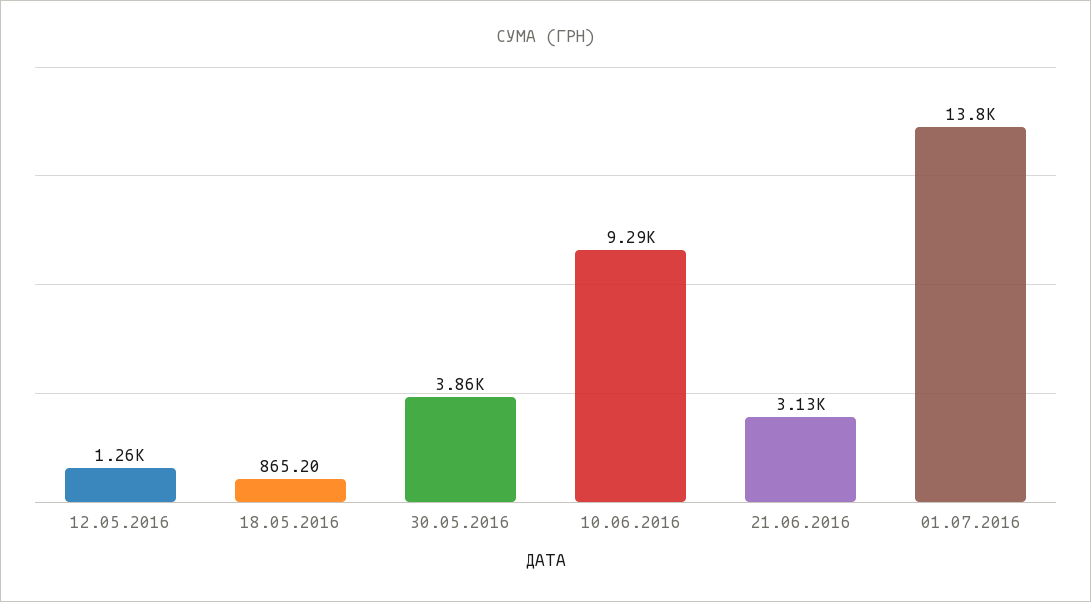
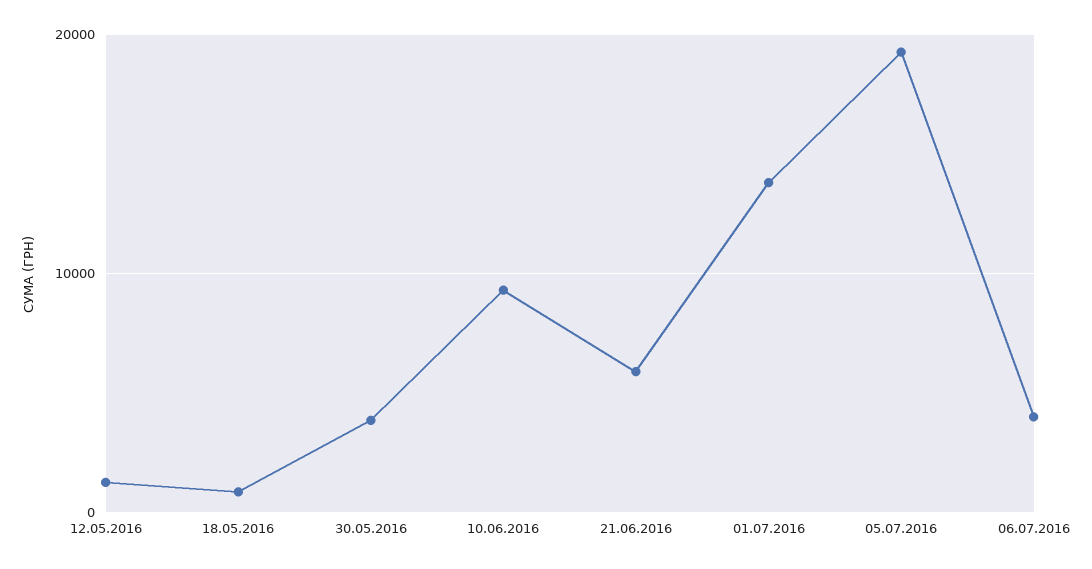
21.06.2016: 3130 -> 6000
05.07.2016: none -> 19000
06.07.2016: none -> 4000

